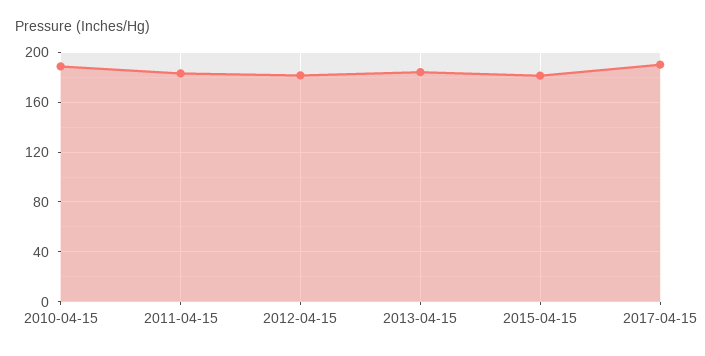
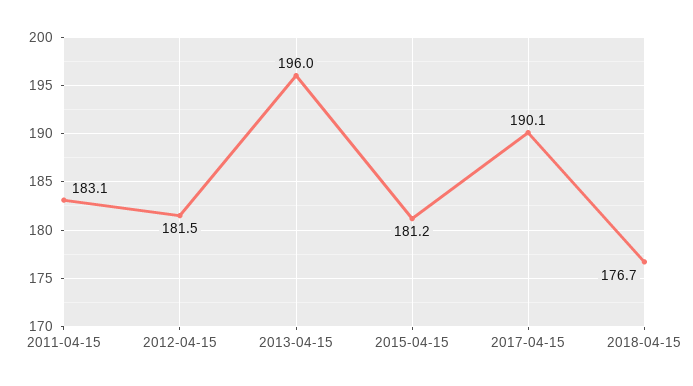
2010-04-15: 190 -> none
2013-04-15: 185 -> 196
2018-04-15: none -> 176.7

